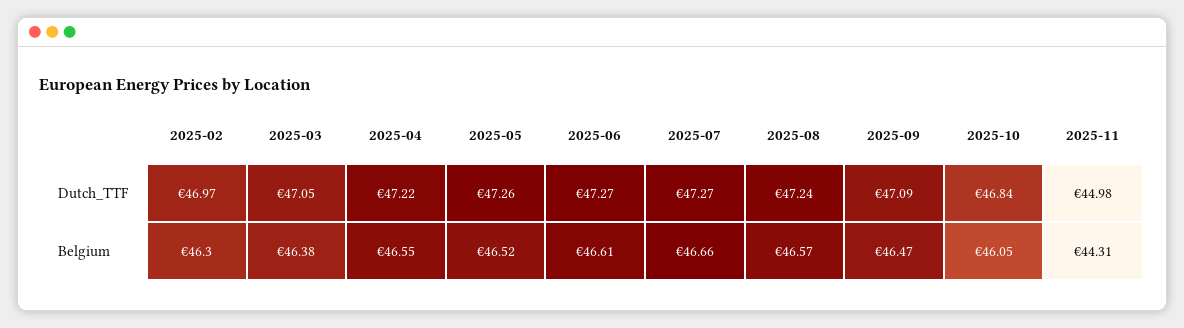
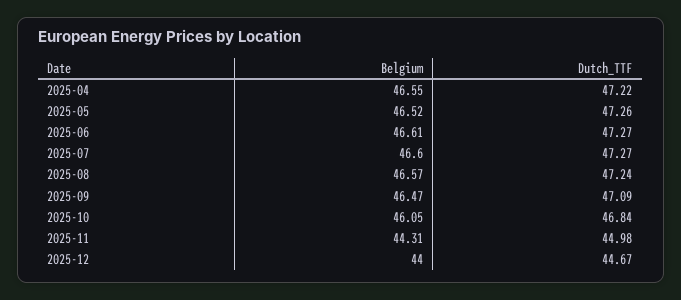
2025-02, Dutch_TTF: 46.97 -> none
2025-03, Dutch_TTF: 47.05 -> none
2025-02, Belgium: 46.3 -> none
2025-03, Belgium: 46.38 -> none
2025-07, Belgium: 46.66 -> 46.6
2025-12, Belgium: none -> 44
2025-12, Dutch_TTF: none -> 44.67

